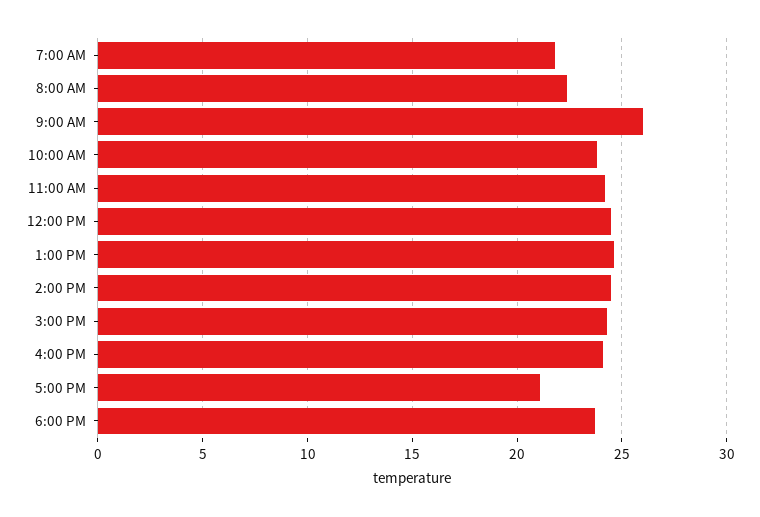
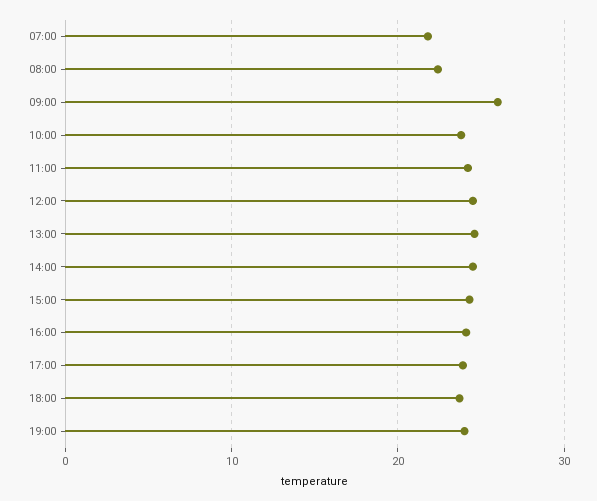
5:00 PM: 21 -> 24
19:00: none -> 24

